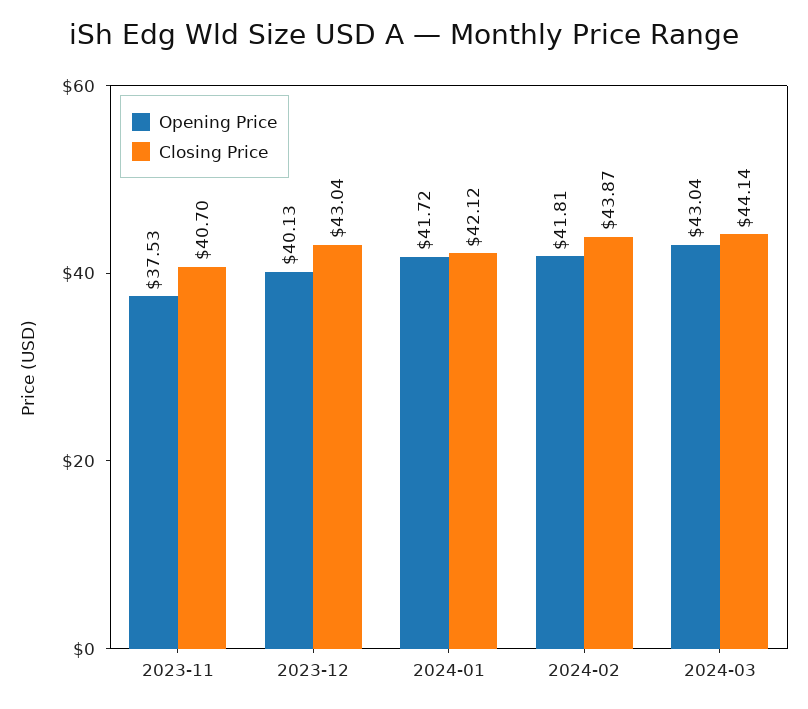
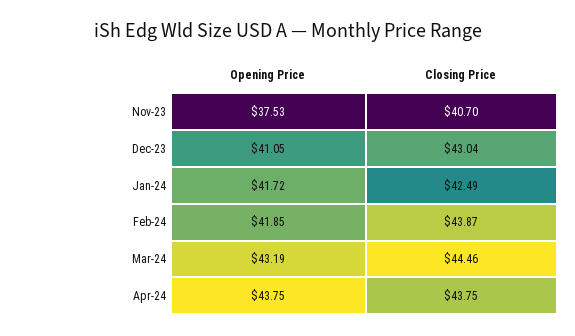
Opening Price, 2023-12: 40.13 -> 41.05
Closing Price, 2024-01: 42.12 -> 42.49
Opening Price, 2024-02: 41.81 -> 41.85
Opening Price, 2024-03: 43.04 -> 43.19
Closing Price, 2024-03: 44.14 -> 44.46
Opening Price, Apr-24: none -> 43.75
Closing Price, Apr-24: none -> 43.75

